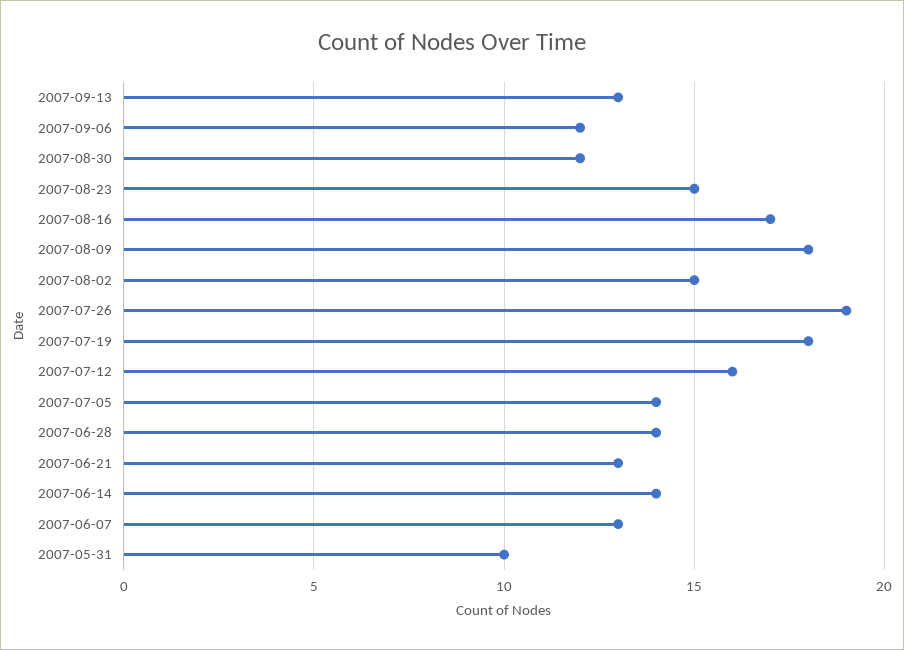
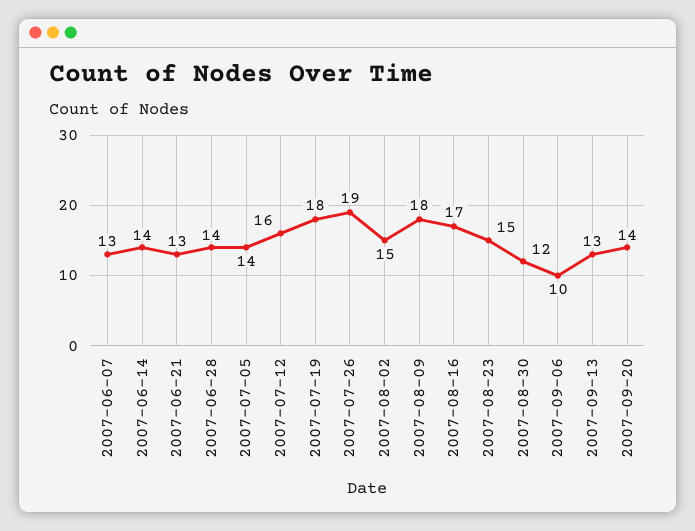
2007-09-06: 12 -> 10
2007-05-31: 10 -> none
2007-09-20: none -> 14

